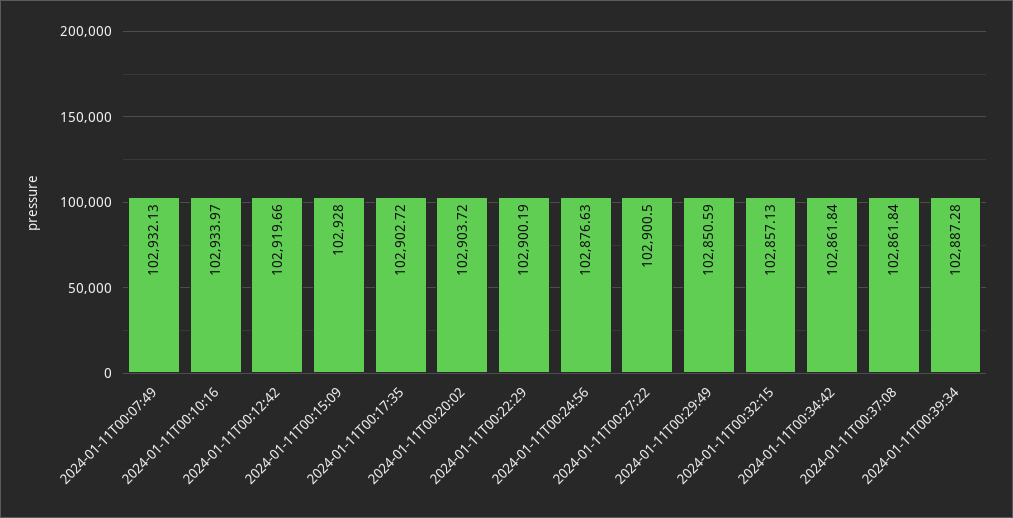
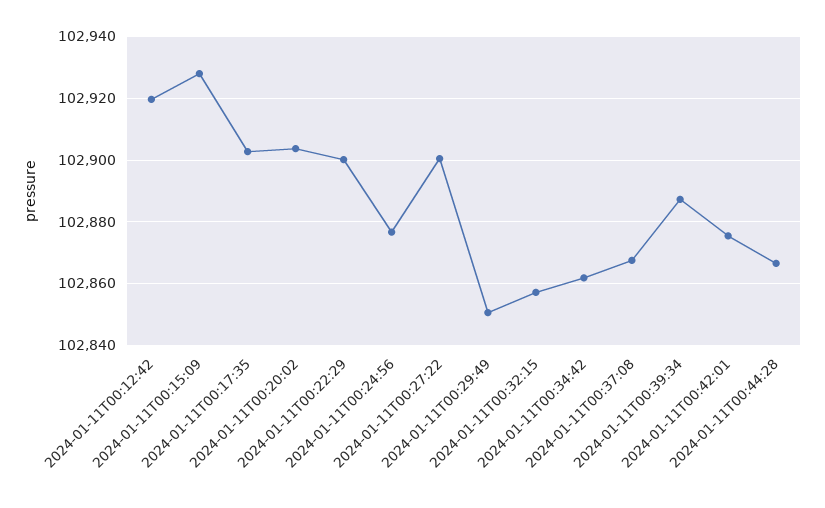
2024-01-11T00:07:49: 102932.13 -> none
2024-01-11T00:10:16: 102933.97 -> none
2024-01-11T00:37:08: 102861.84 -> 102868
2024-01-11T00:42:01: none -> 102876
2024-01-11T00:44:28: none -> 102866

